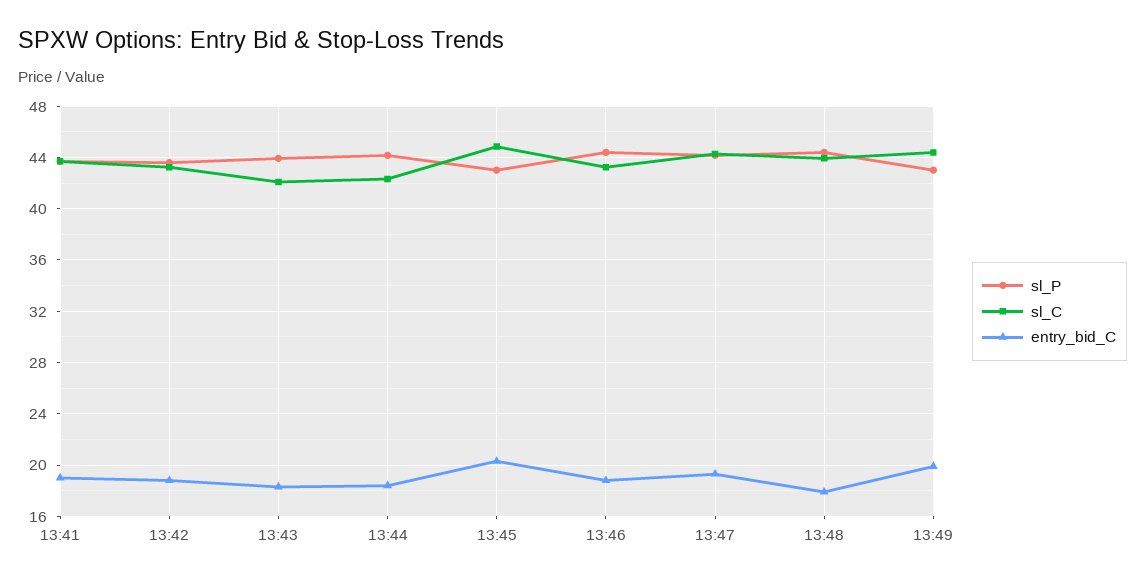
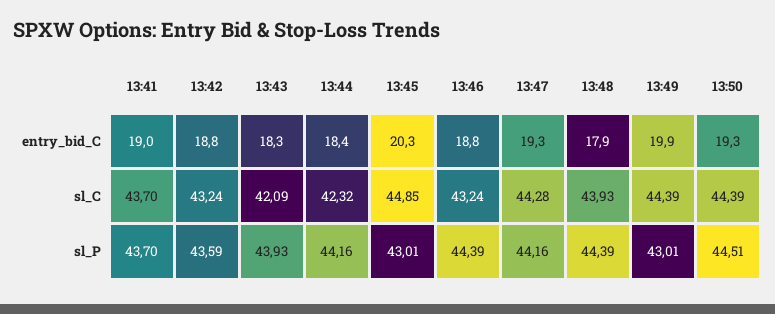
entry_bid_C, 13:50: none -> 19.3
sl_C, 13:50: none -> 44.39
sl_P, 13:50: none -> 44.51

